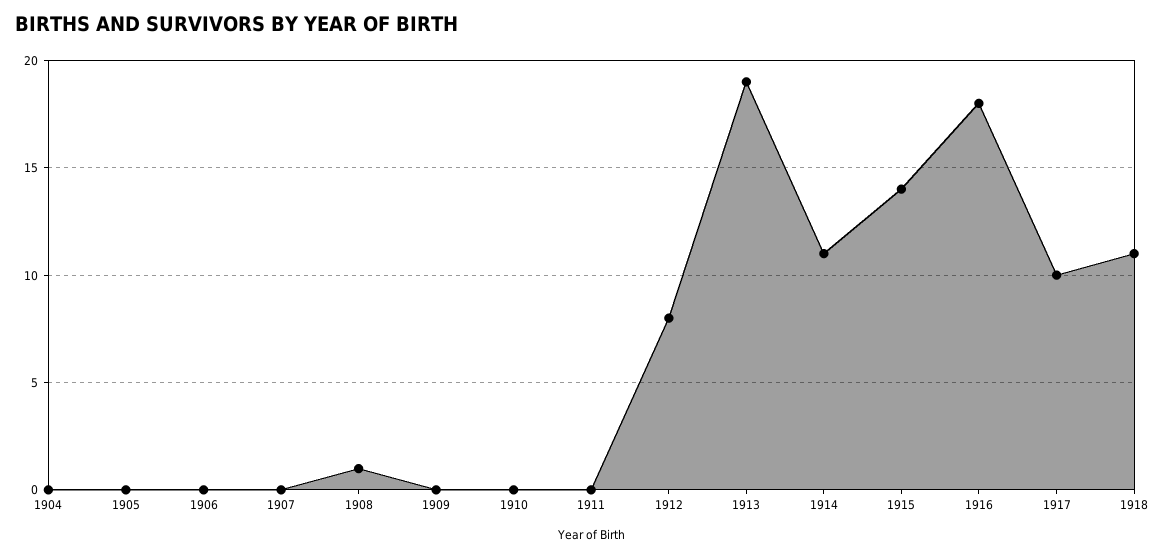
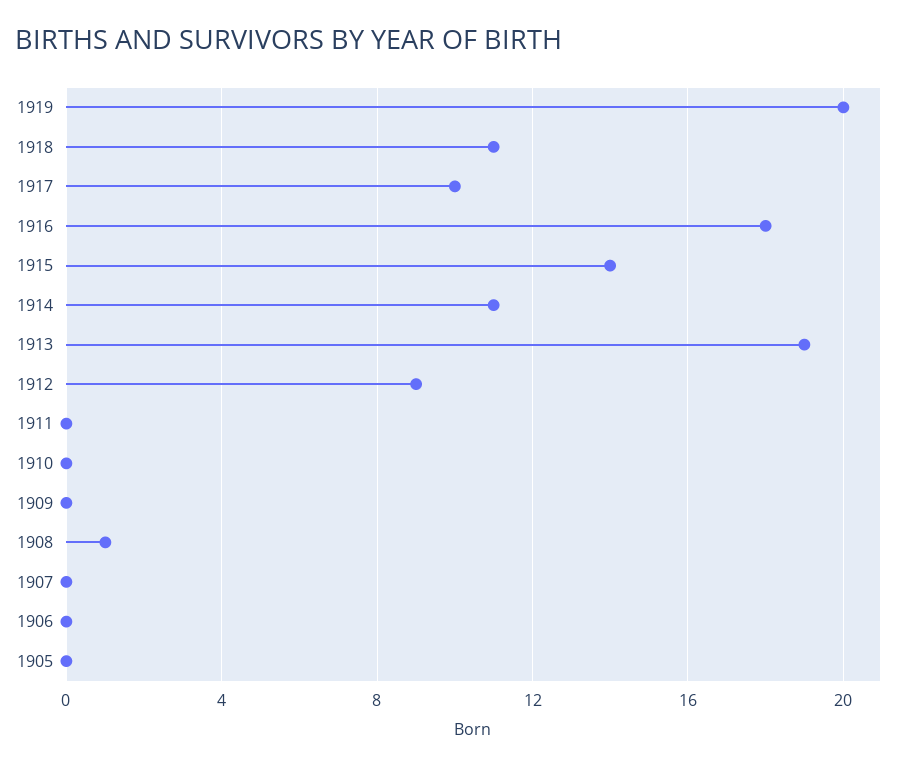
1904: 0 -> none
1912: 8 -> 9
1919: none -> 20

